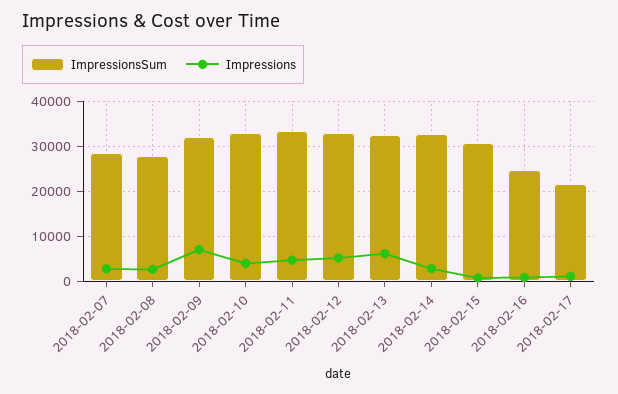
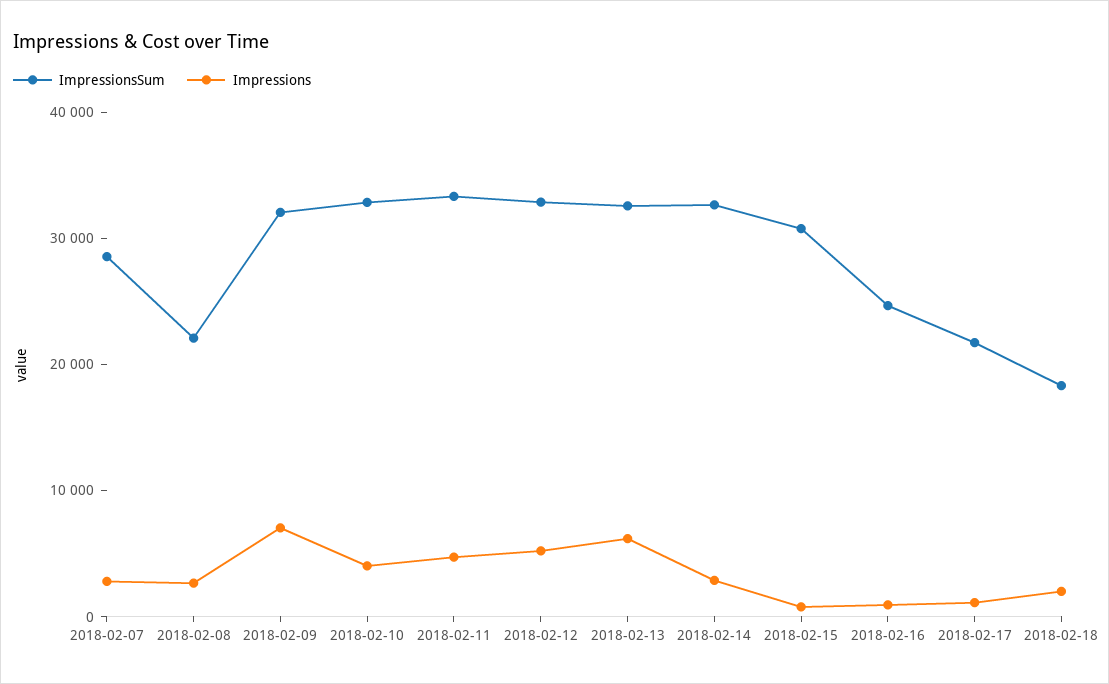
ImpressionsSum, 2018-02-08: 28000 -> 22000
ImpressionsSum, 2018-02-18: none -> 18000
Impressions, 2018-02-18: none -> 2000

